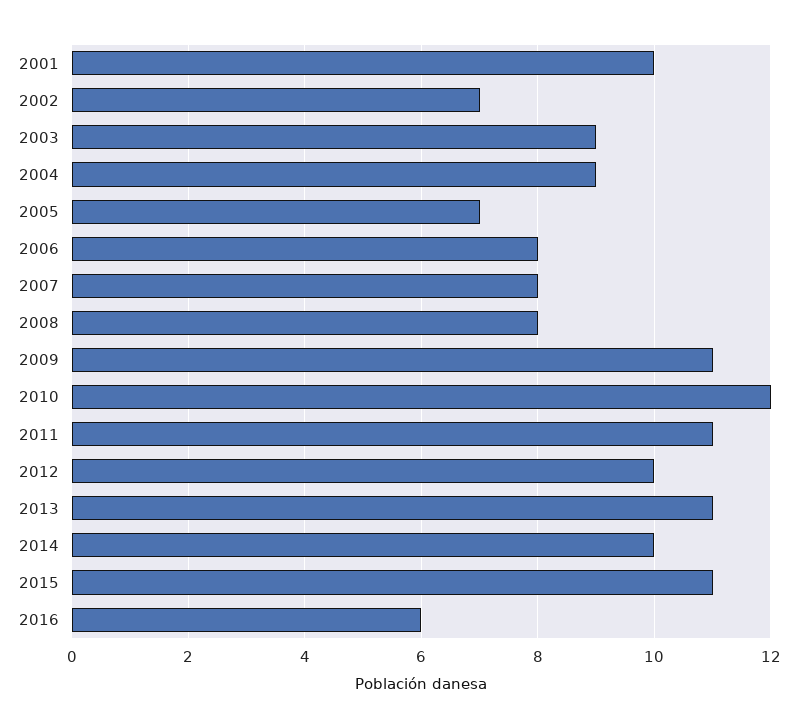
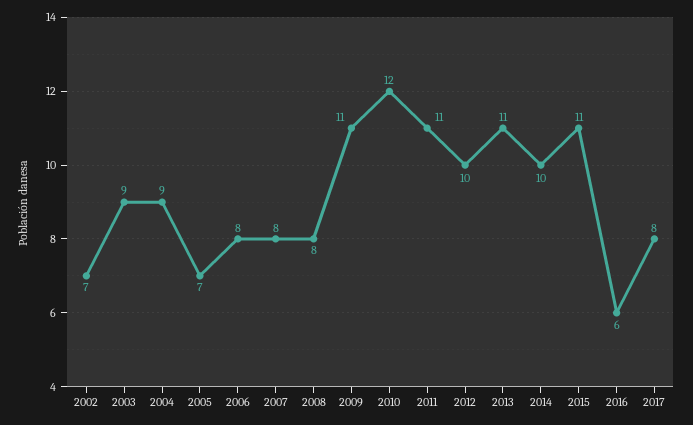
2001: 10 -> none
2017: none -> 8

